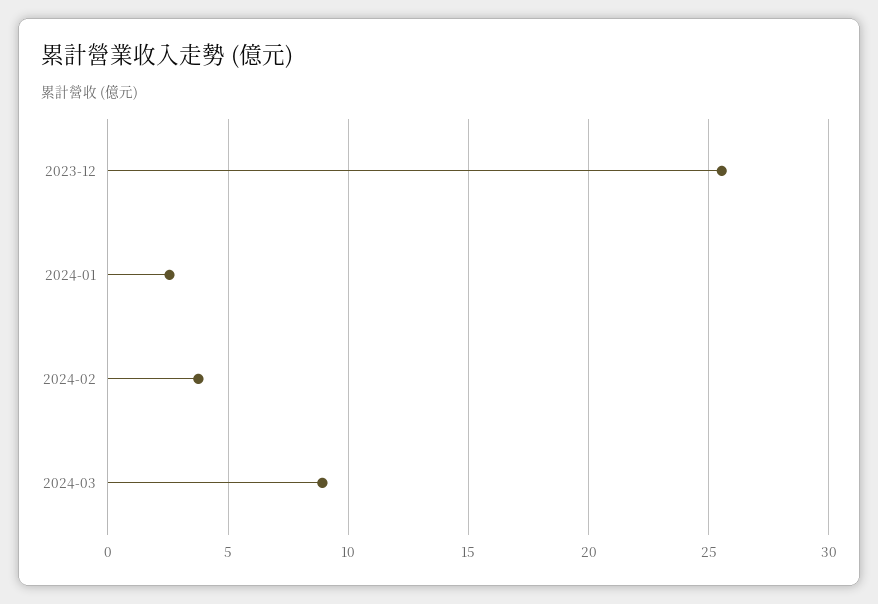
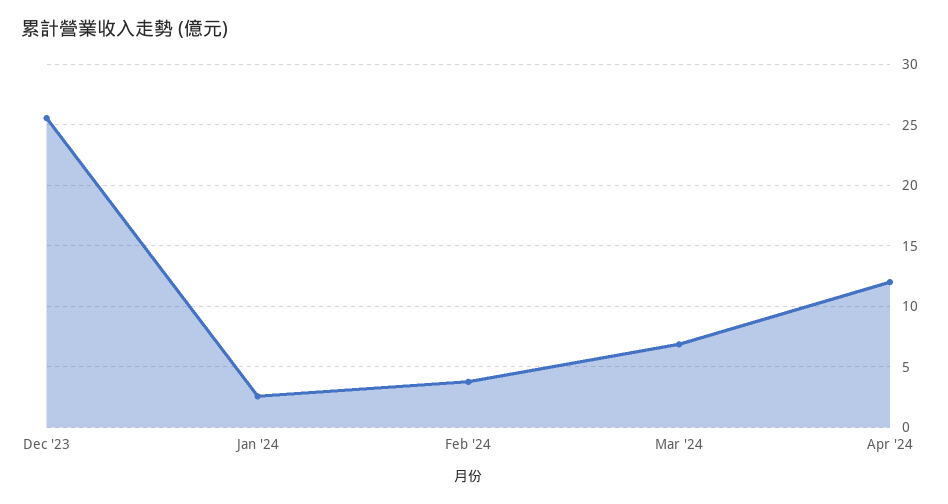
2024-03: 9 -> 7
Apr '24: none -> 12

